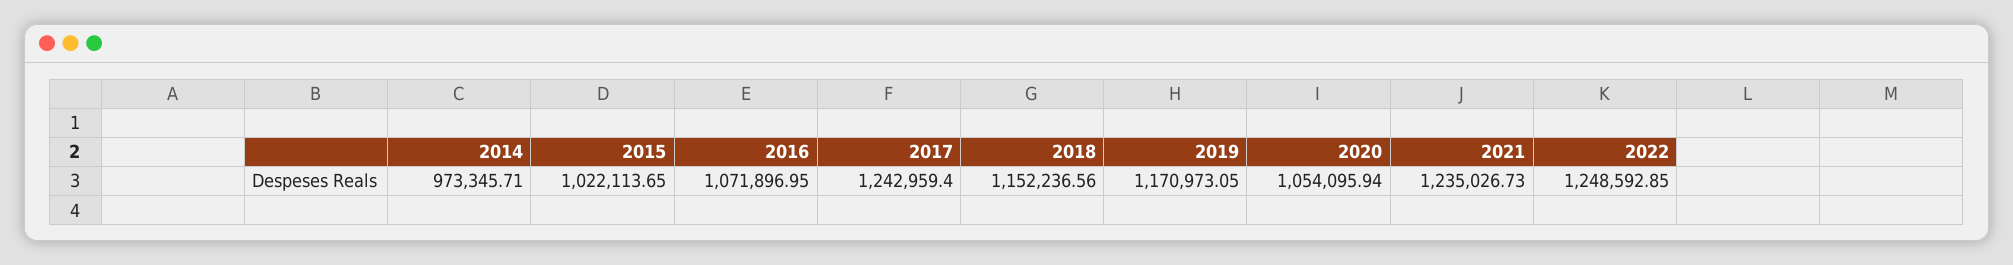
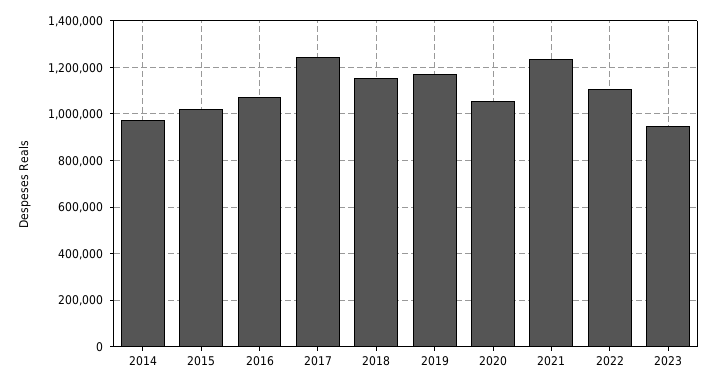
2022: 1248592.85 -> 1100000
2023: none -> 950000

